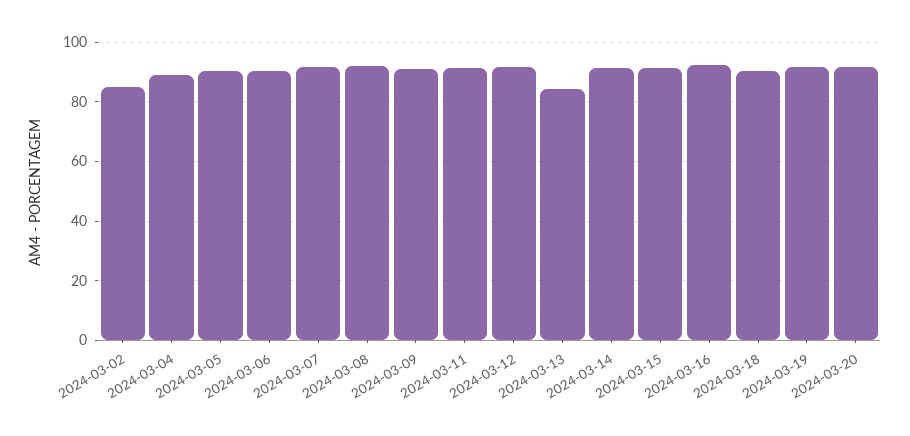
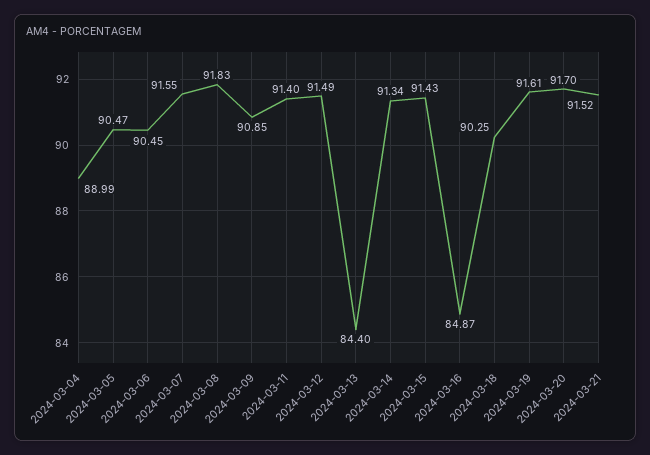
2024-03-02: 85 -> none
2024-03-16: 92.5 -> 84.87
2024-03-21: none -> 91.52

